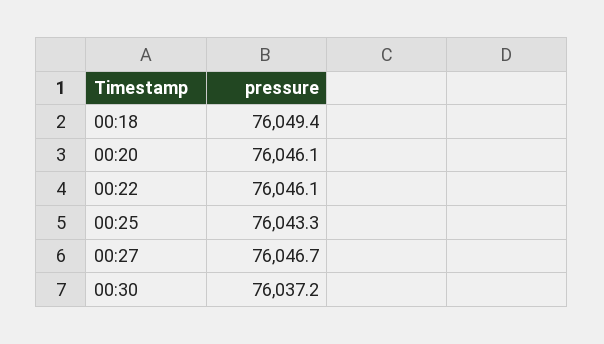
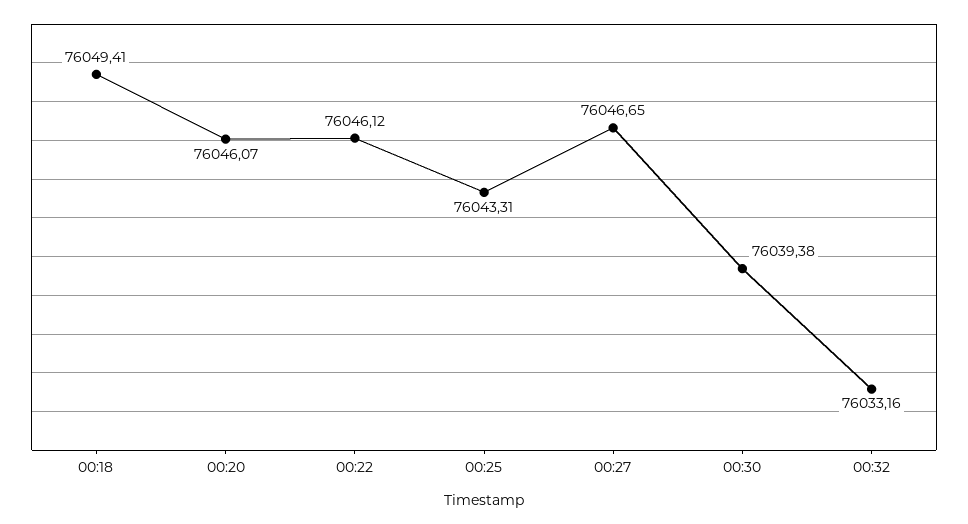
00:30: 76037.2 -> 76039.38
00:32: none -> 76033.16

